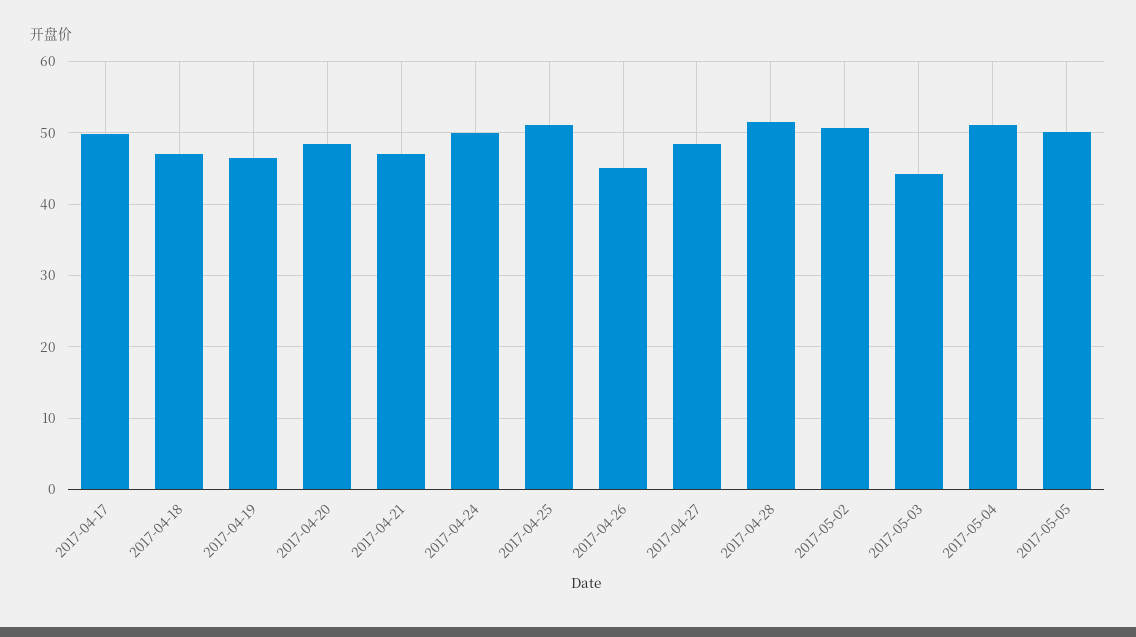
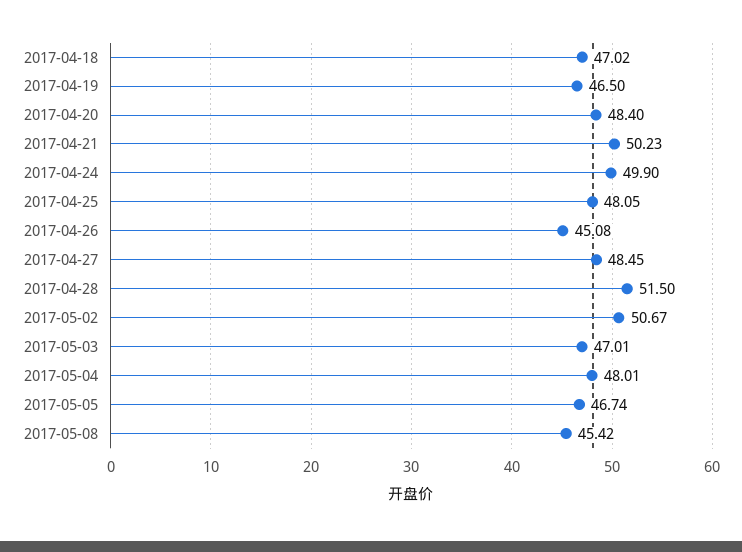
2017-04-17: 50 -> none
2017-04-21: 47 -> 50.23
2017-04-25: 51 -> 48.05
2017-05-03: 44 -> 47.01
2017-05-04: 51 -> 48.01
2017-05-05: 50 -> 46.74
2017-05-08: none -> 45.42

